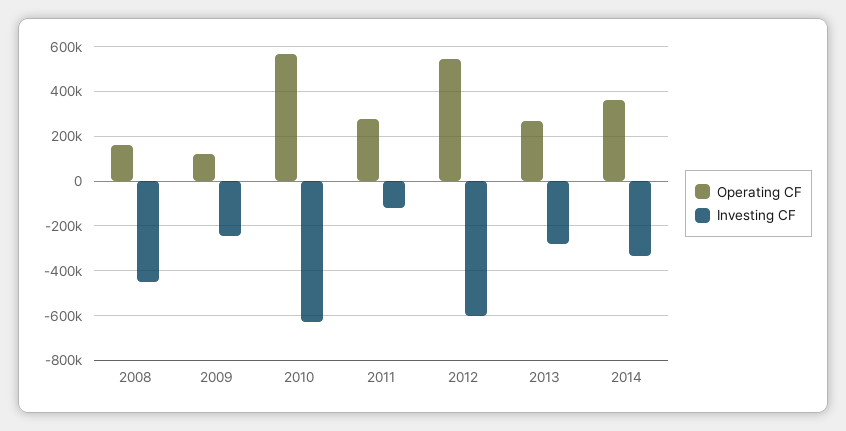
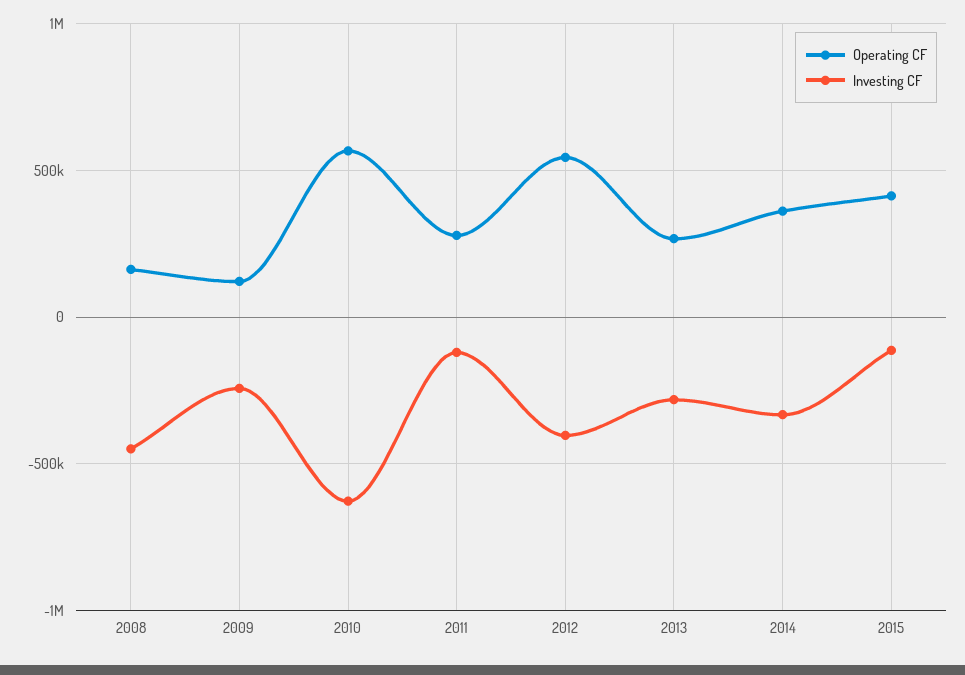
Investing CF, 2012: -600000 -> -400000
Operating CF, 2015: none -> 400000
Investing CF, 2015: none -> -100000

